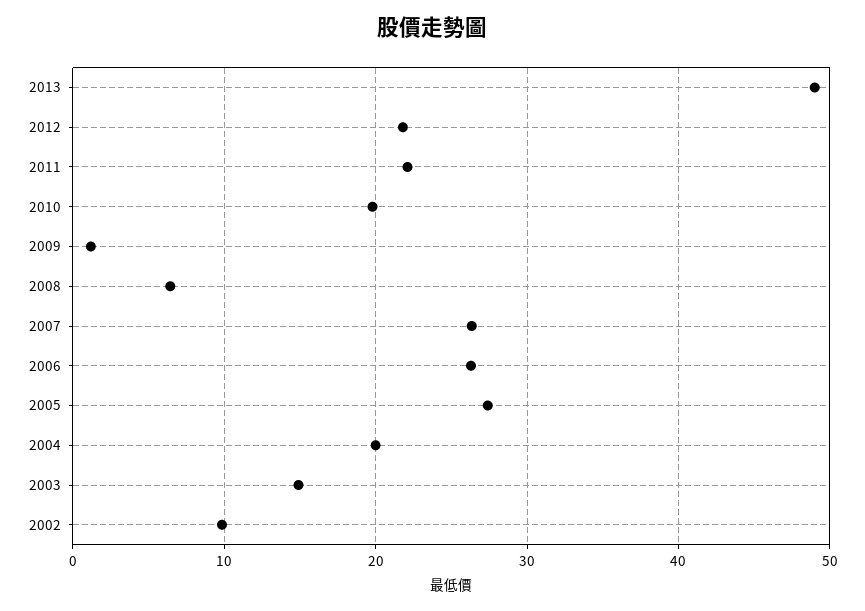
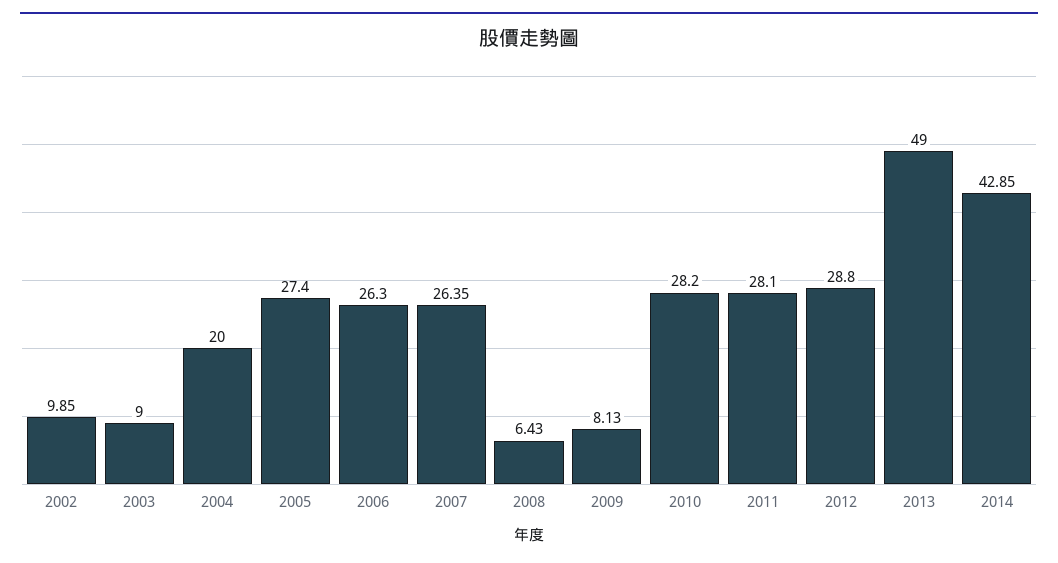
2012: 22 -> 28.8
2011: 22 -> 28.1
2010: 20 -> 28.2
2009: 1 -> 8.13
2003: 15 -> 9
2014: none -> 42.85

